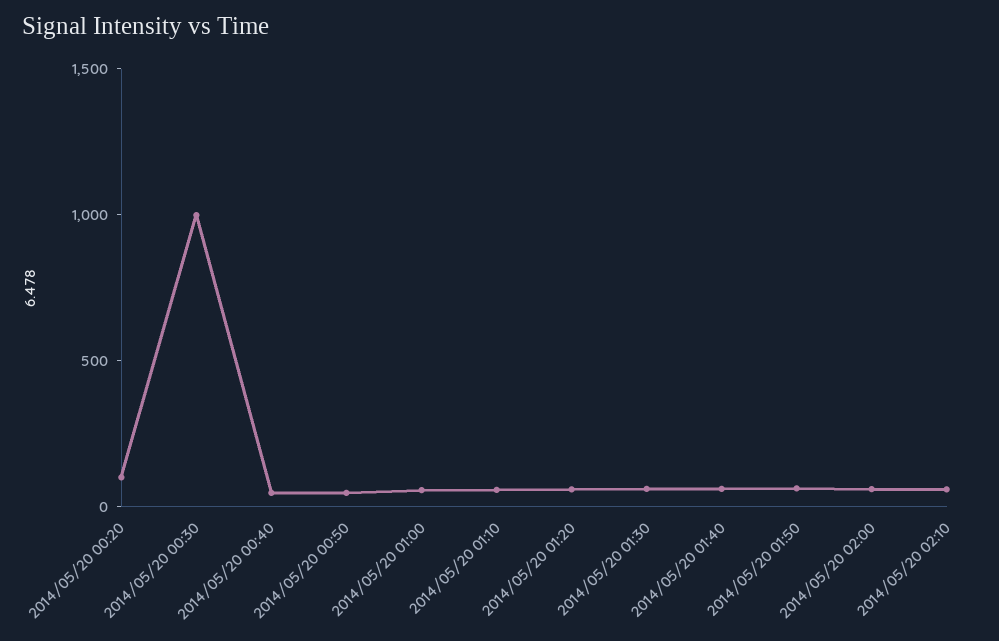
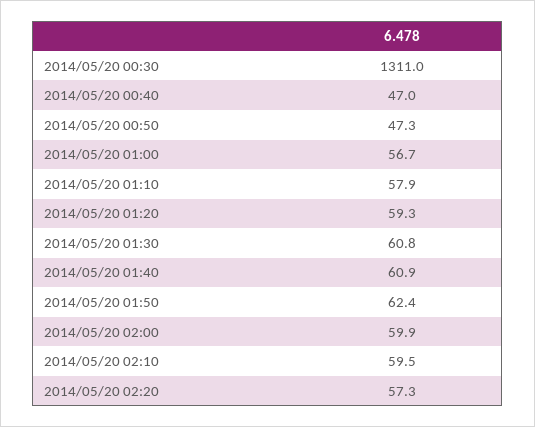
2014/05/20 00:20: 100 -> none
2014/05/20 00:30: 1000 -> 1311
2014/05/20 02:20: none -> 57.3

